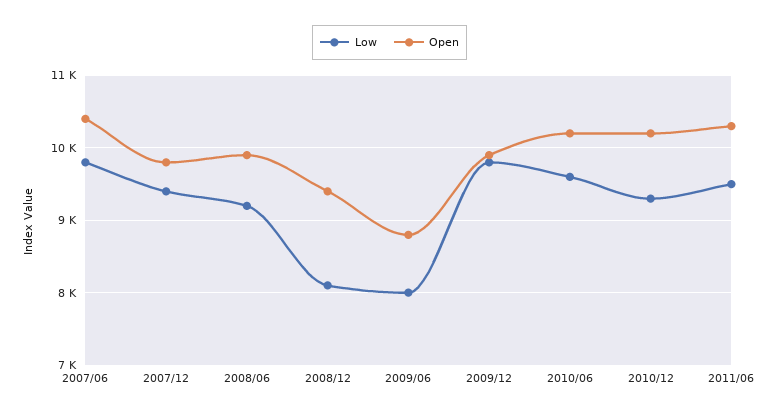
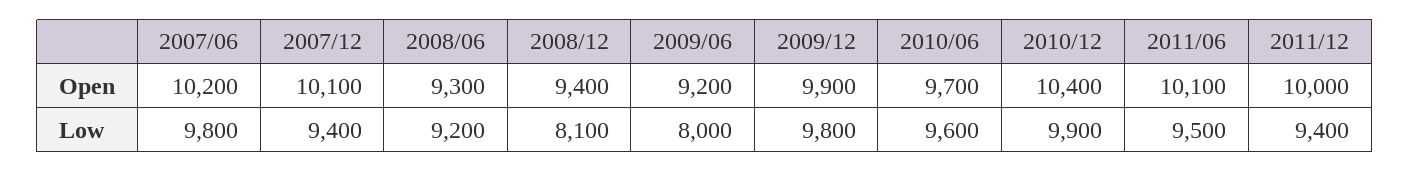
Open, 2007/06: 10400 -> 10200
Open, 2007/12: 9800 -> 10100
Open, 2008/06: 9900 -> 9300
Open, 2009/06: 8800 -> 9200
Open, 2010/06: 10200 -> 9700
Low, 2010/12: 9300 -> 9900
Open, 2010/12: 10200 -> 10400
Open, 2011/06: 10300 -> 10100
Open, 2011/12: none -> 10000
Low, 2011/12: none -> 9400

